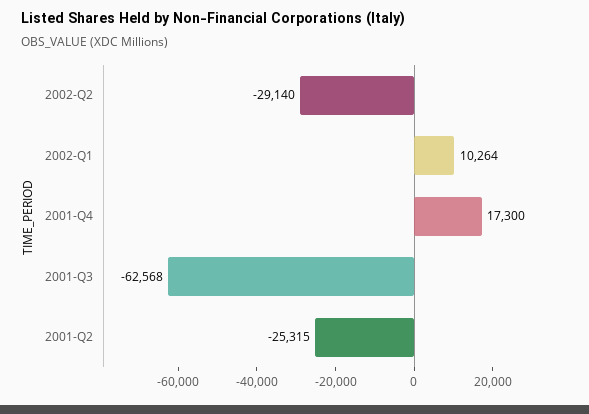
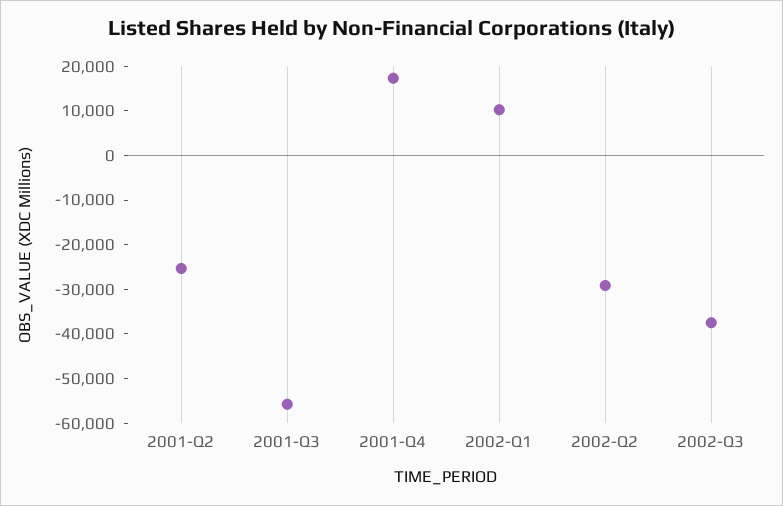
2001-Q3: -62568 -> -56000
2002-Q3: none -> -38000

